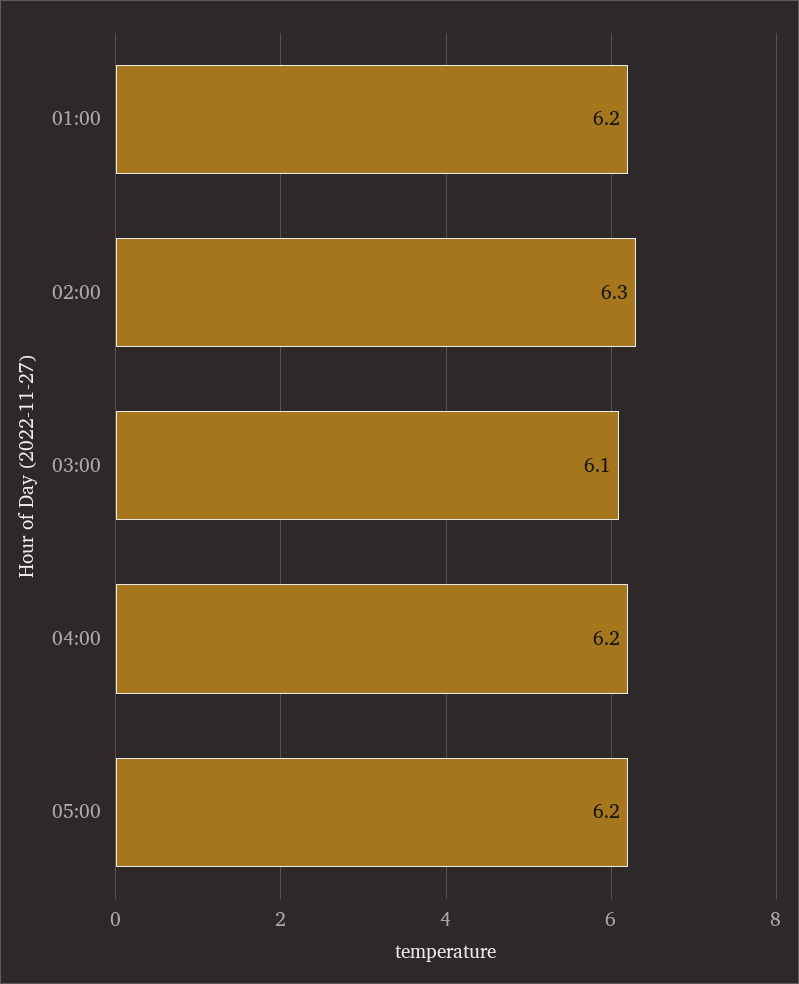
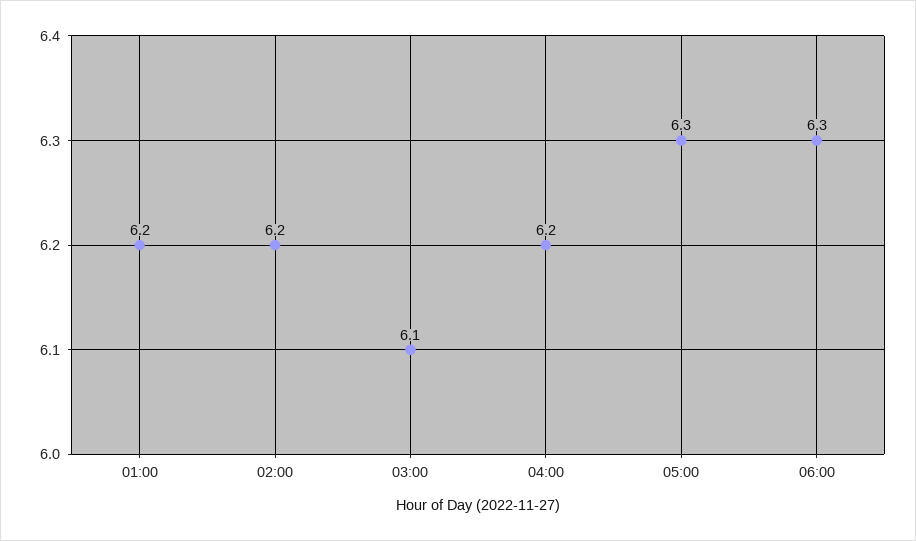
02:00: 6.3 -> 6.2
05:00: 6.2 -> 6.3
06:00: none -> 6.3

